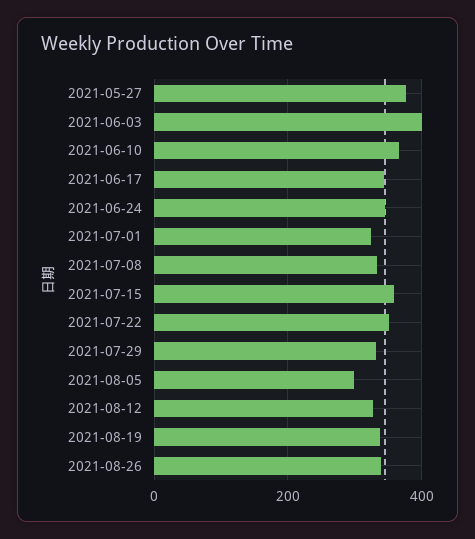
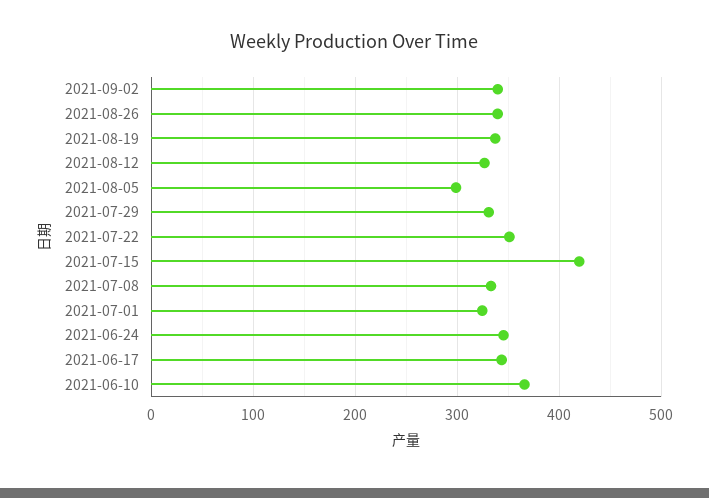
2021-05-27: 380 -> none
2021-06-03: 400 -> none
2021-07-15: 360 -> 420
2021-09-02: none -> 340

